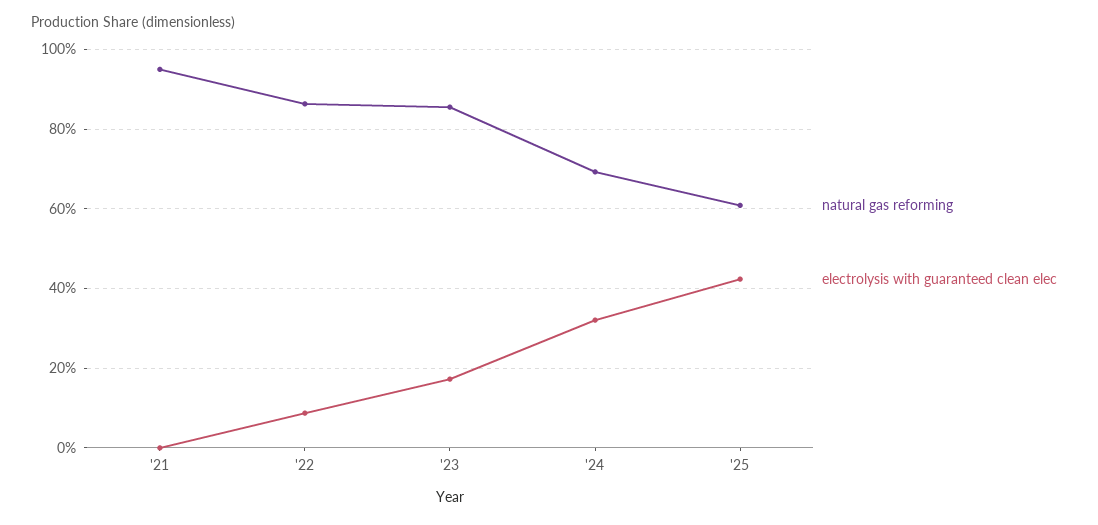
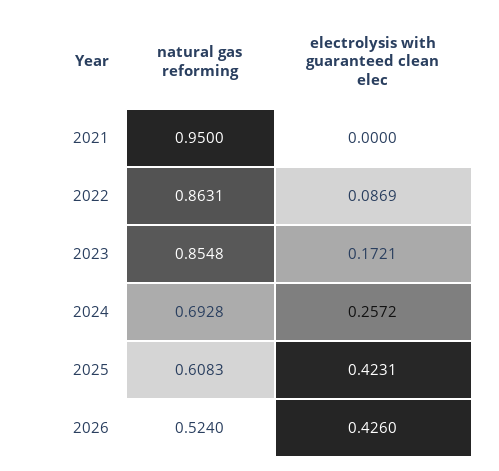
electrolysis with guaranteed clean elec, '24: 0.32 -> 0.2572
natural gas reforming, 2026: none -> 0.524
electrolysis with guaranteed clean elec, 2026: none -> 0.426

